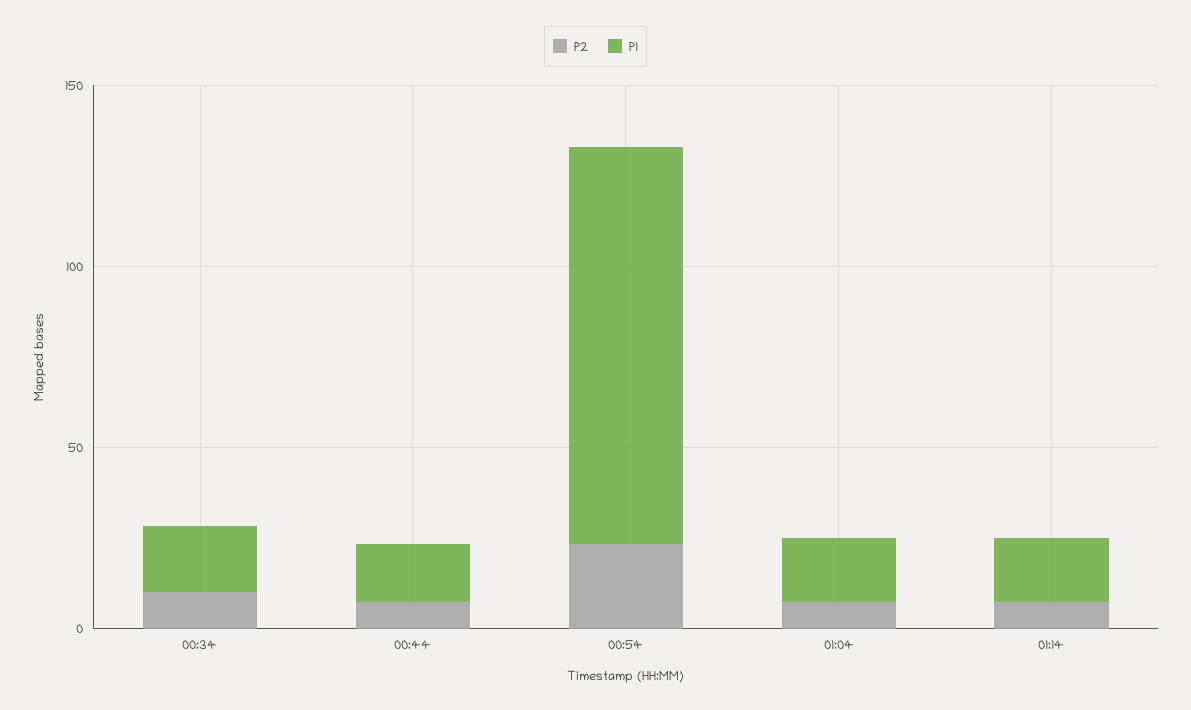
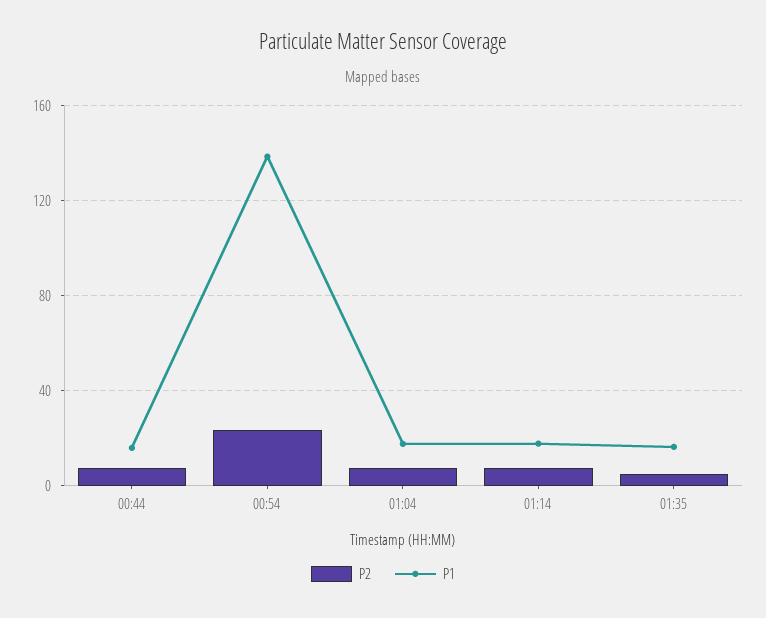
P2, 00:34: 10 -> none
P1, 00:34: 20 -> none
P1, 00:54: 110 -> 140
P2, 01:35: none -> 5
P1, 01:35: none -> 15

